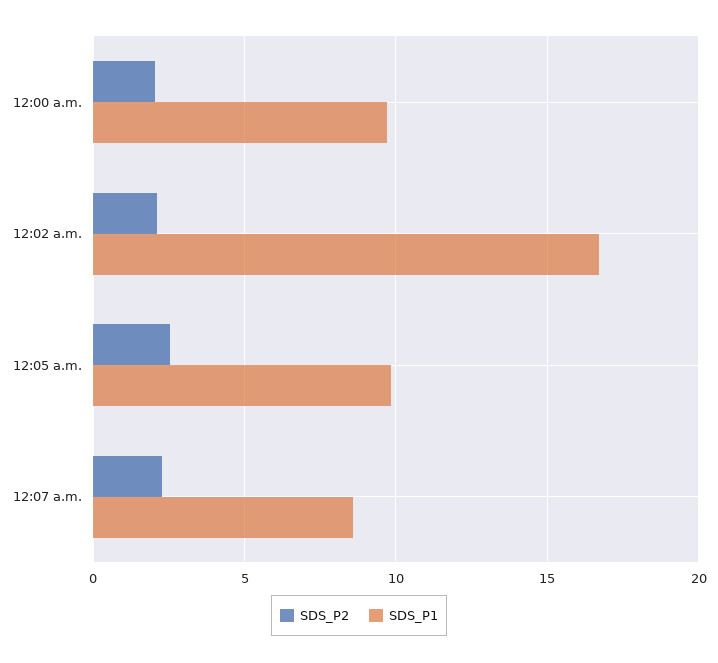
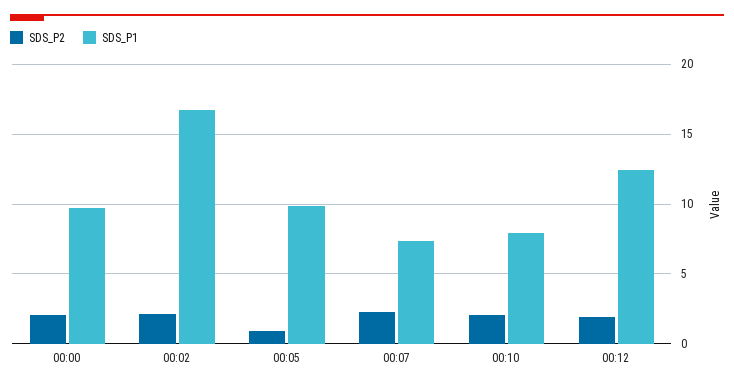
SDS_P2, 12:05 a.m.: 2.5 -> 1
SDS_P1, 12:07 a.m.: 8.5 -> 7.5
SDS_P2, 00:10: none -> 2
SDS_P1, 00:10: none -> 8
SDS_P2, 00:12: none -> 2
SDS_P1, 00:12: none -> 12.5

